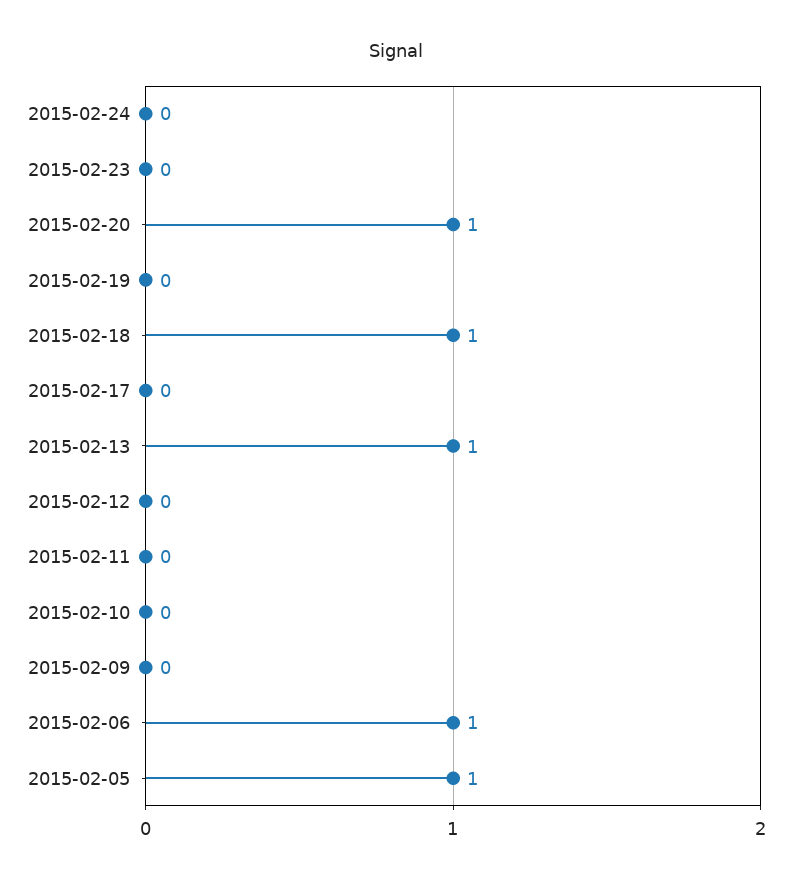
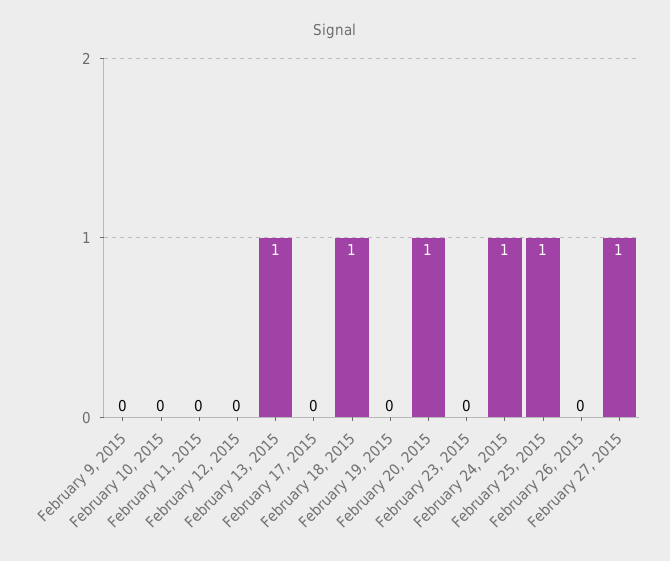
2015-02-24: 0 -> 1
2015-02-06: 1 -> none
2015-02-05: 1 -> none
February 25, 2015: none -> 1
February 26, 2015: none -> 0
February 27, 2015: none -> 1

